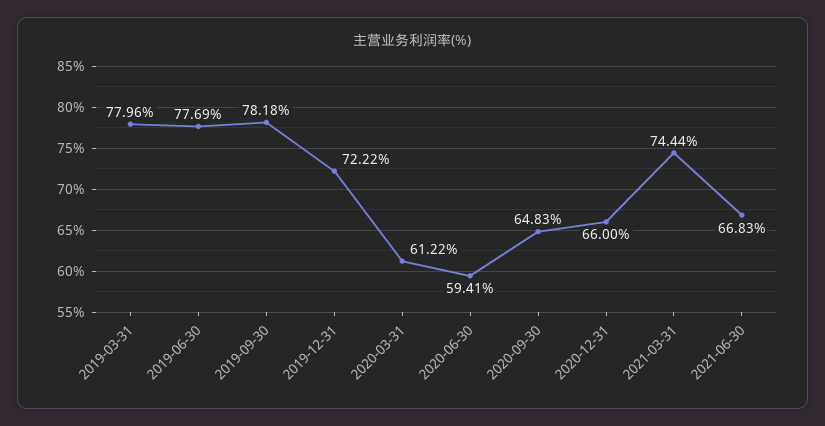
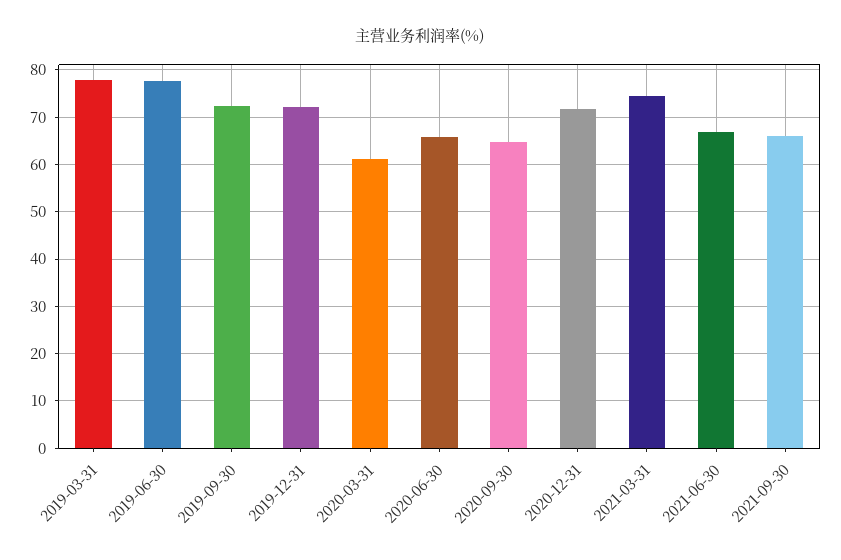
2019-09-30: 78.18 -> 72
2020-06-30: 59.41 -> 66
2020-12-31: 66 -> 72
2021-09-30: none -> 66

